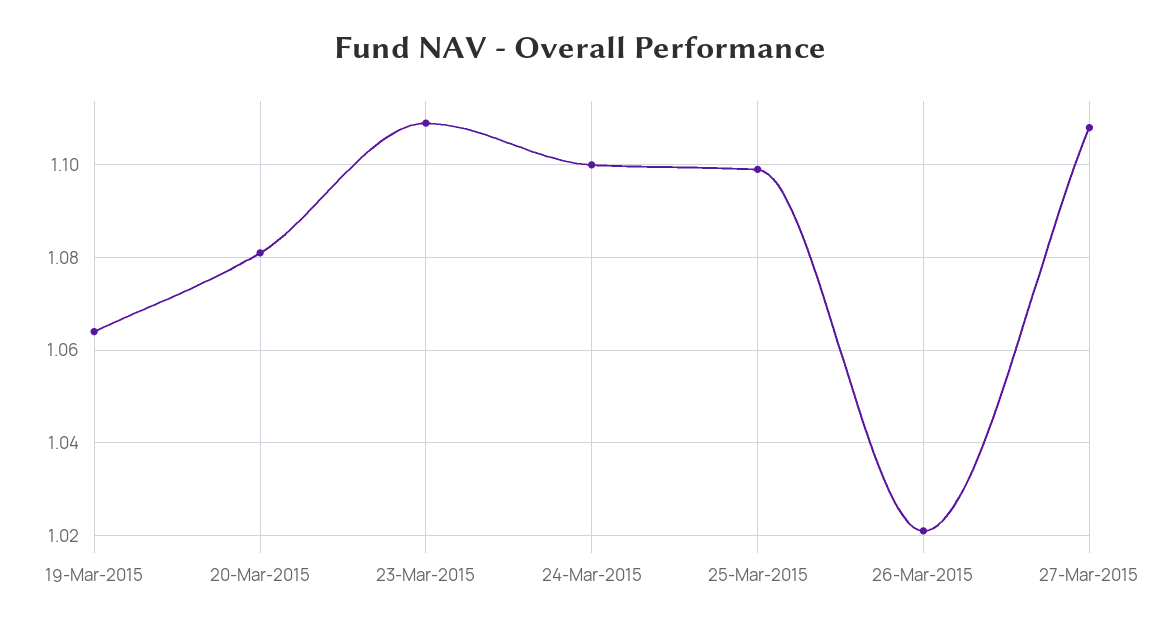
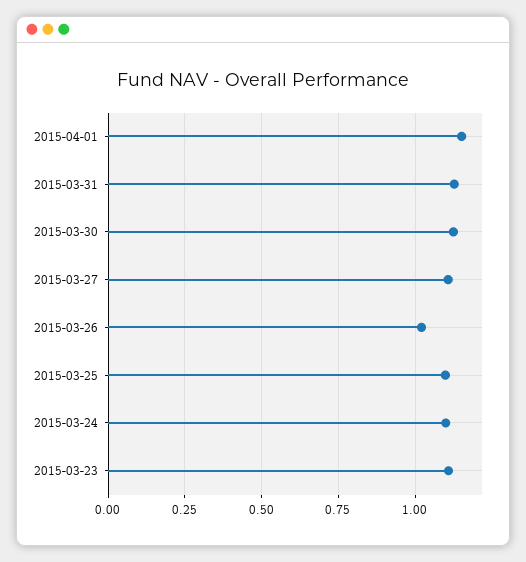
19-Mar-2015: 1.065 -> none
20-Mar-2015: 1.08 -> none
2015-04-01: none -> 1.15
2015-03-31: none -> 1.125
2015-03-30: none -> 1.125

